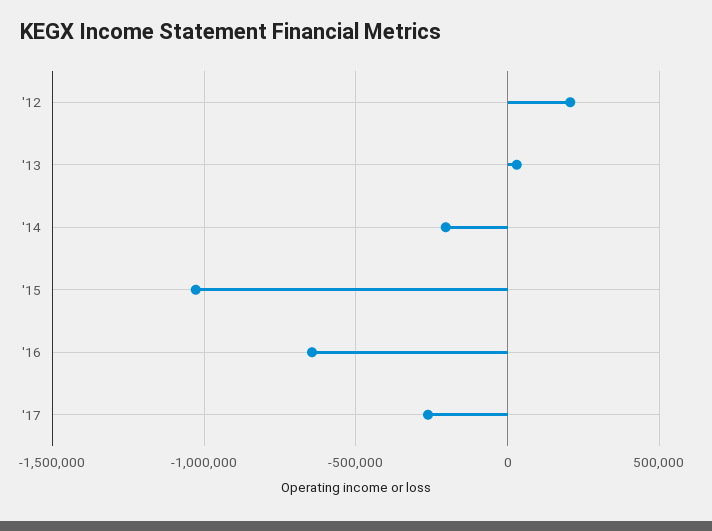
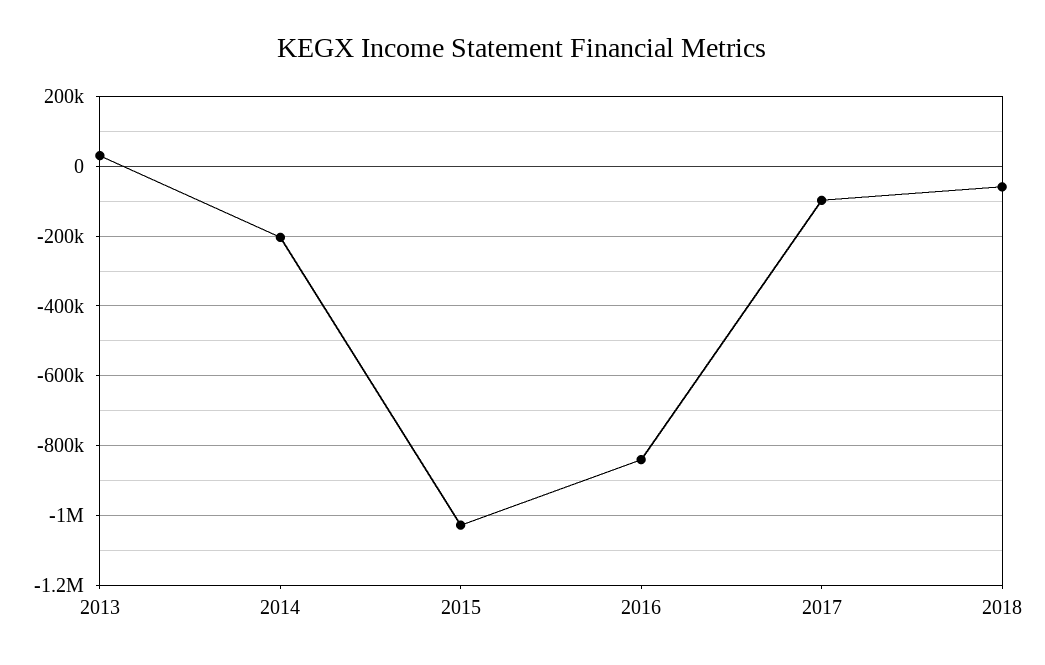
'12: 200000 -> none
'16: -650000 -> -840000
'17: -250000 -> -100000
2018: none -> -60000

